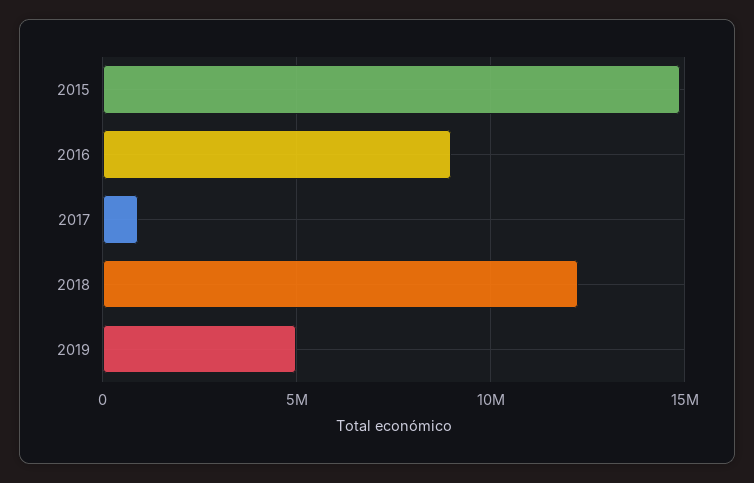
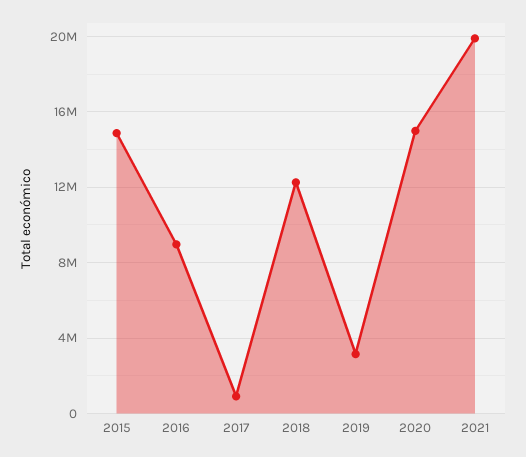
2019: 5000000 -> 3000000
2020: none -> 15000000
2021: none -> 20000000

